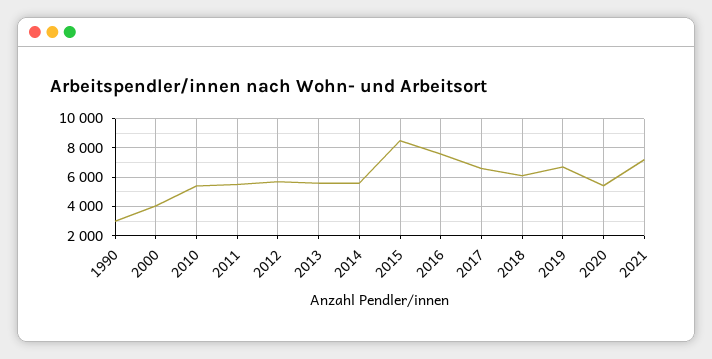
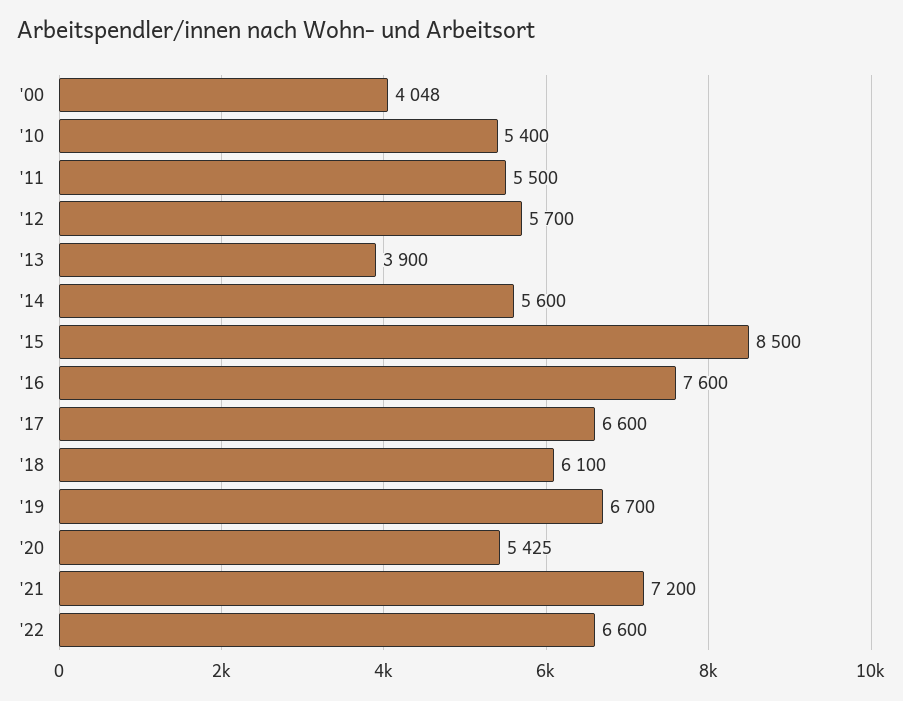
1990: 3000 -> none
2013: 5500 -> 3900
'22: none -> 6600

